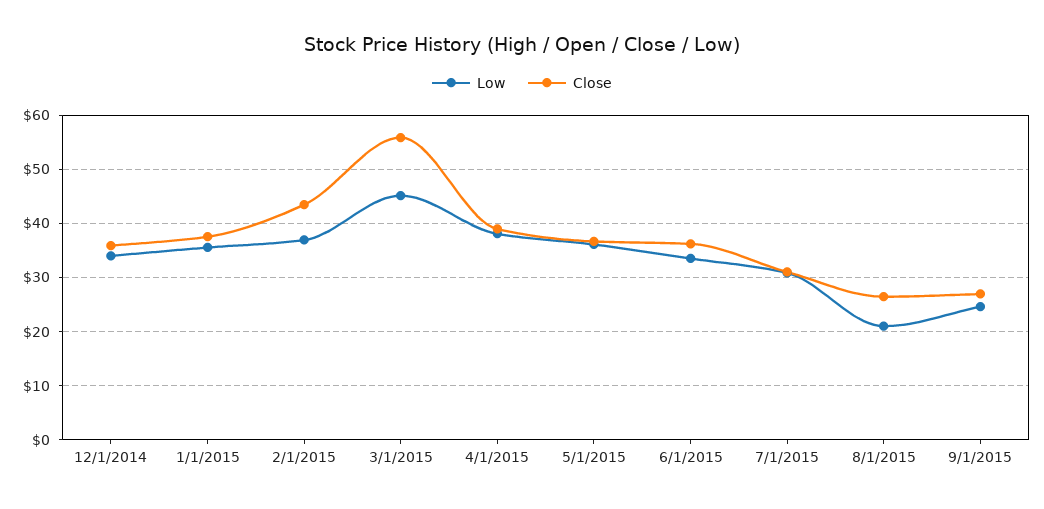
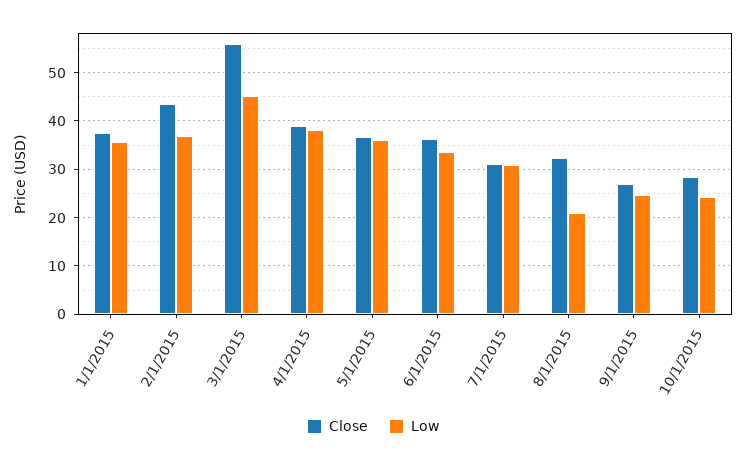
Low, 12/1/2014: 34 -> none
Close, 12/1/2014: 36 -> none
Close, 8/1/2015: 26 -> 32
Close, 10/1/2015: none -> 28
Low, 10/1/2015: none -> 24

